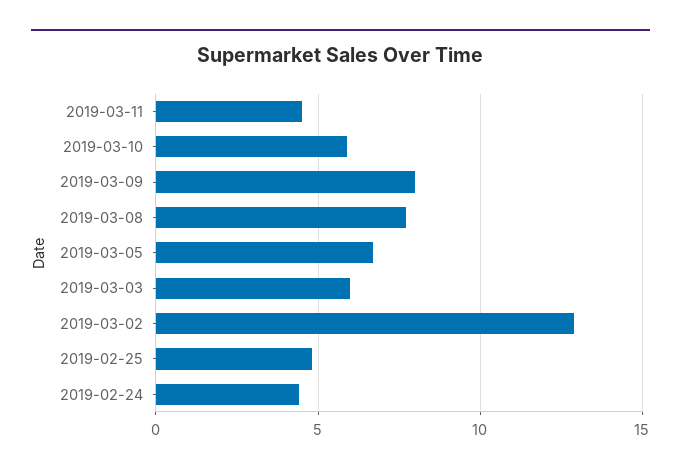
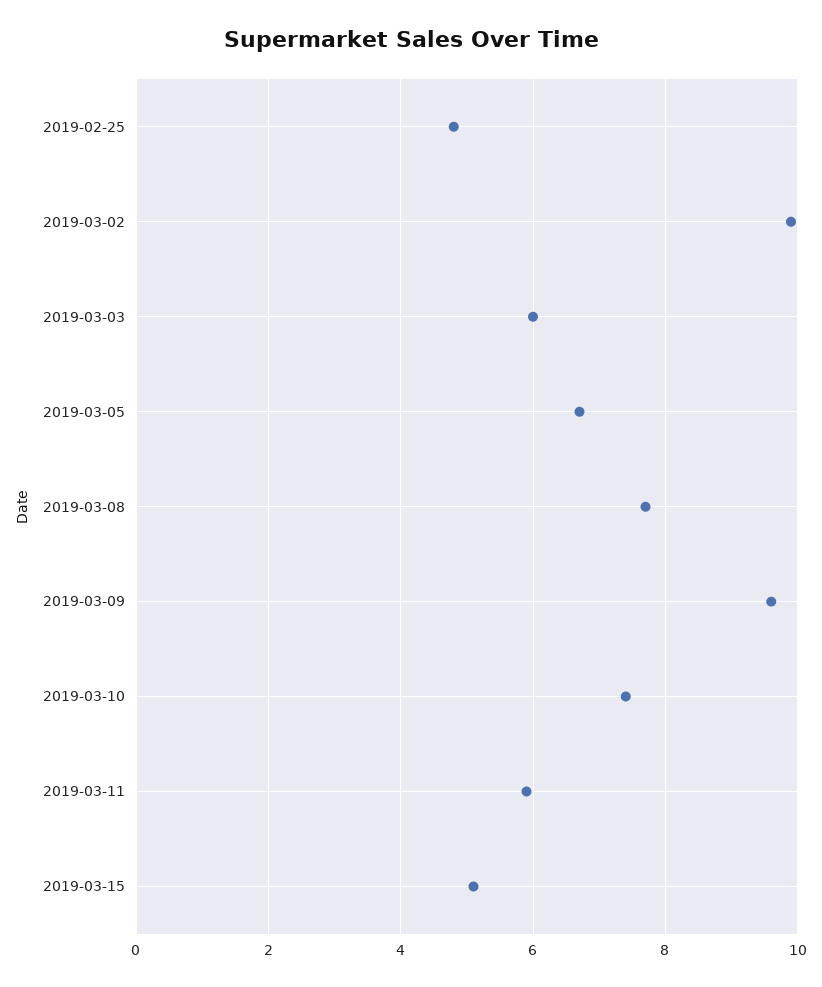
2019-03-11: 4.5 -> 6
2019-03-10: 6 -> 7.5
2019-03-09: 8 -> 9.5
2019-03-02: 13 -> 10
2019-02-24: 4.5 -> none
2019-03-15: none -> 5

